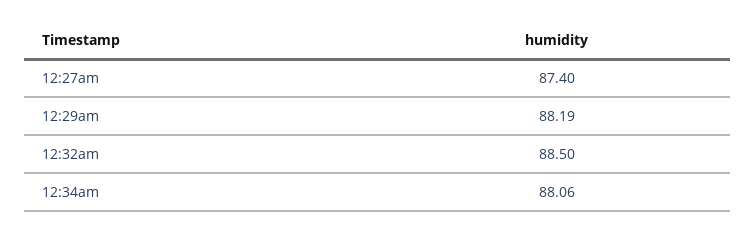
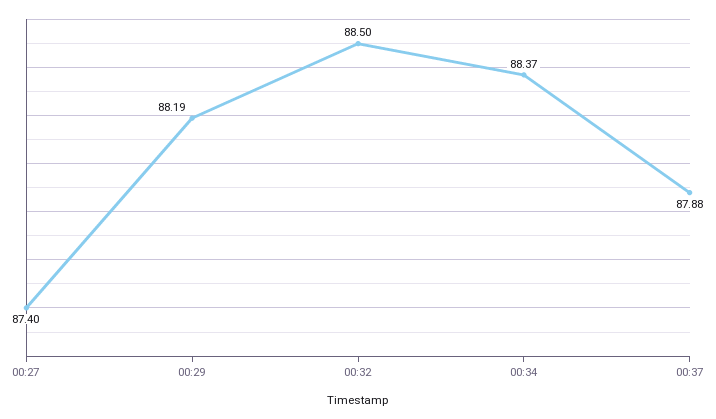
12:34am: 88.06 -> 88.37
00:37: none -> 87.88

